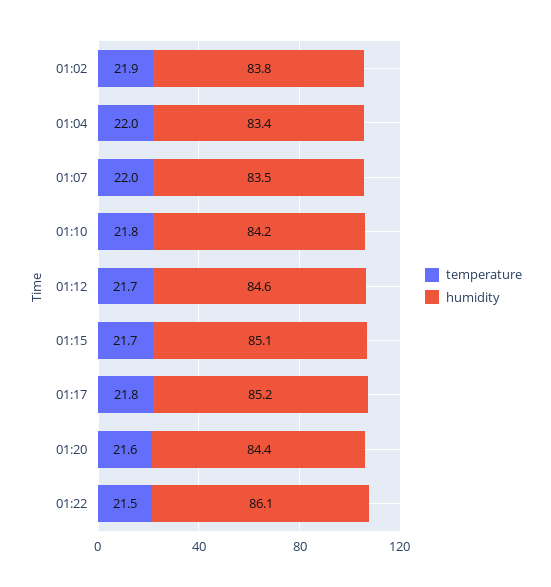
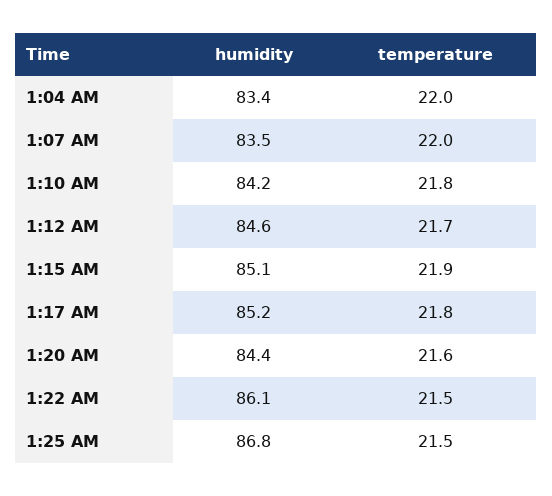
temperature, 01:02: 21.9 -> none
humidity, 01:02: 83.8 -> none
temperature, 01:15: 21.7 -> 21.9
humidity, 1:25 AM: none -> 86.8
temperature, 1:25 AM: none -> 21.5

